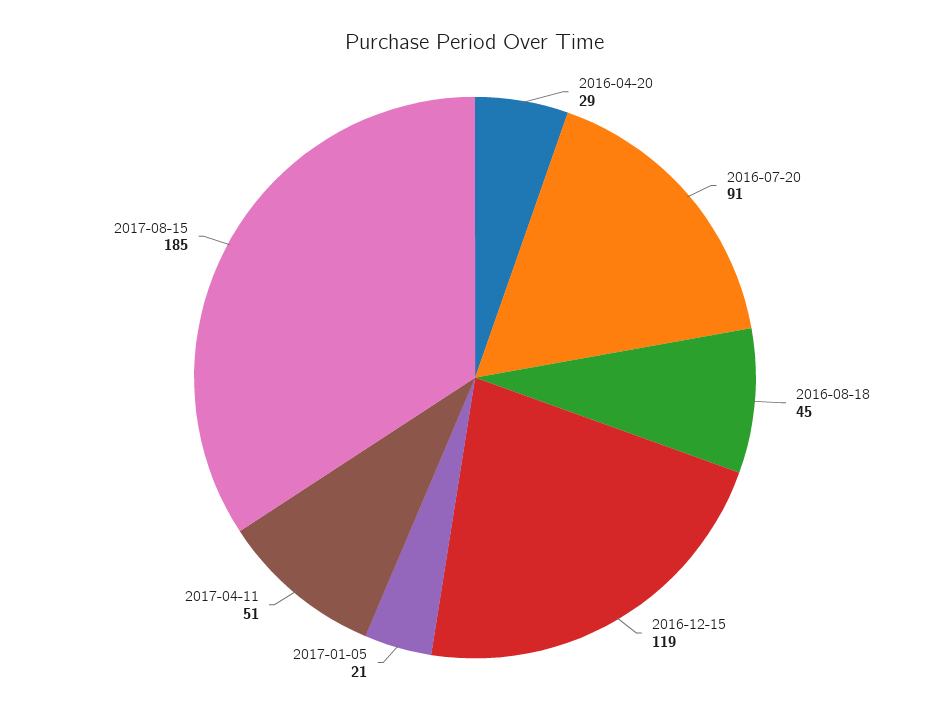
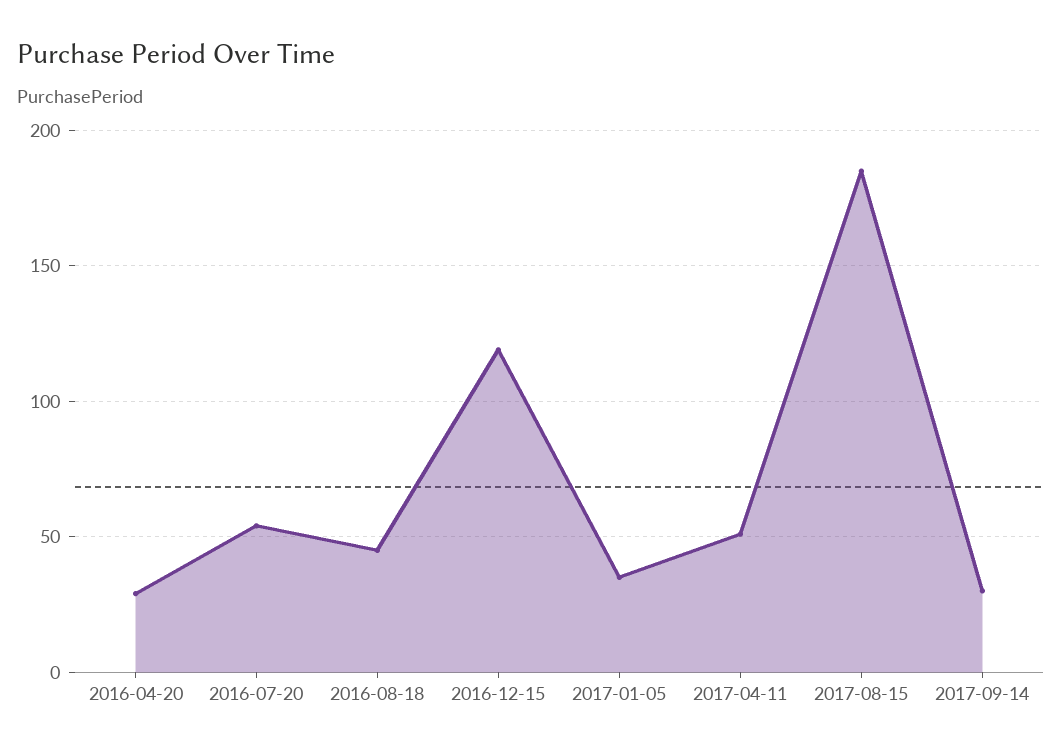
2016-07-20: 91 -> 55
2017-01-05: 21 -> 35
2017-09-14: none -> 30

